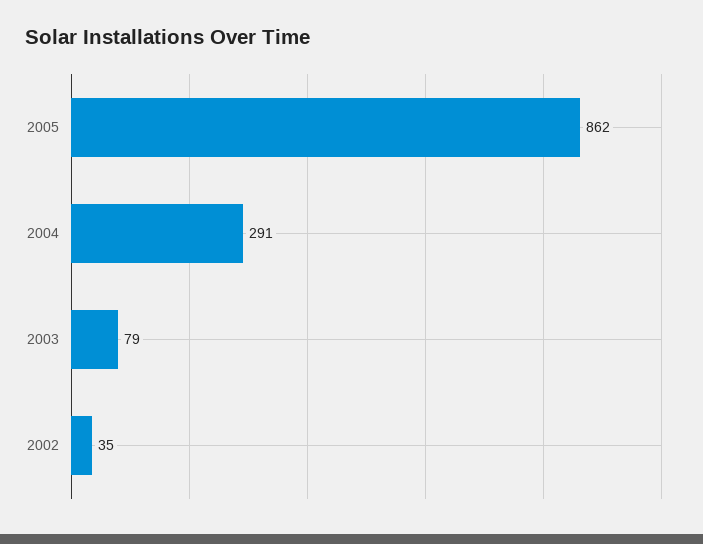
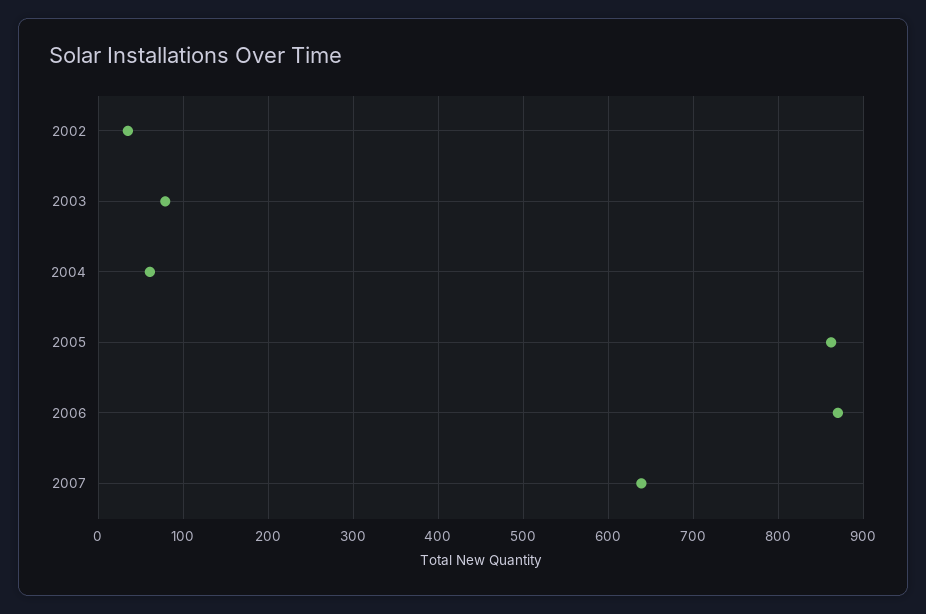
2004: 291 -> 60
2006: none -> 870
2007: none -> 640

